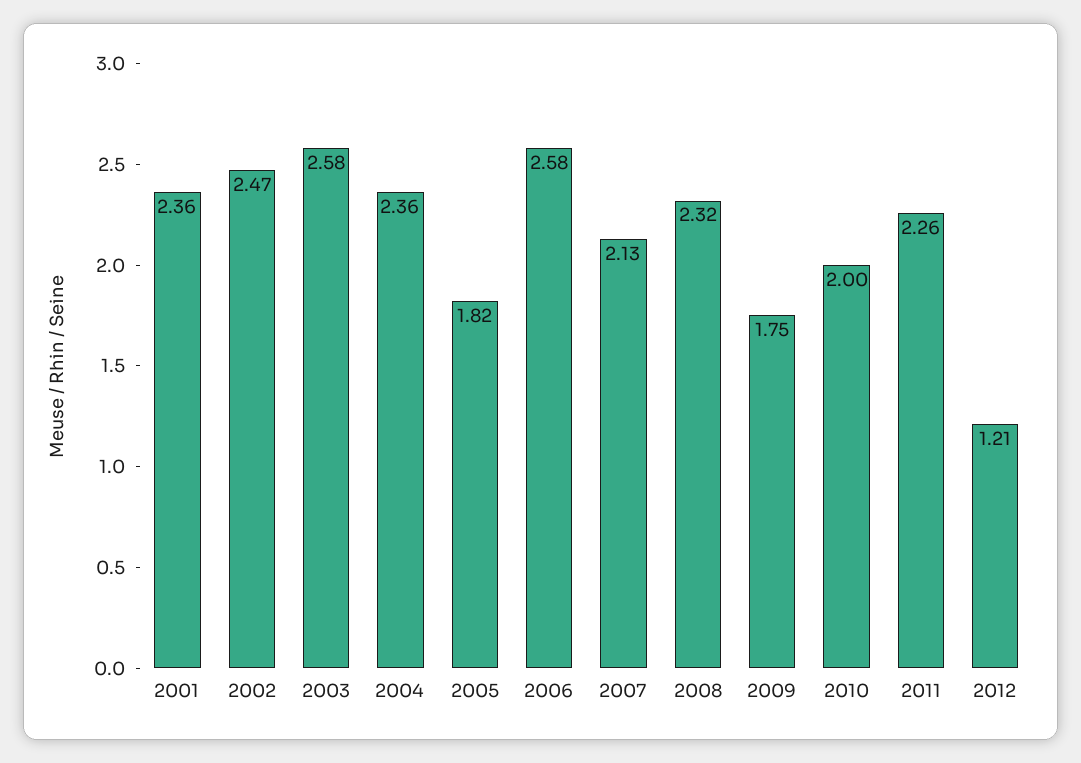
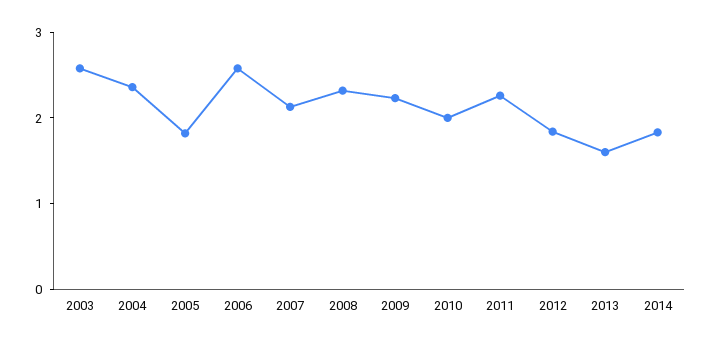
2001: 2.36 -> none
2002: 2.47 -> none
2009: 1.75 -> 2.2
2012: 1.21 -> 1.8
2013: none -> 1.6
2014: none -> 1.8

